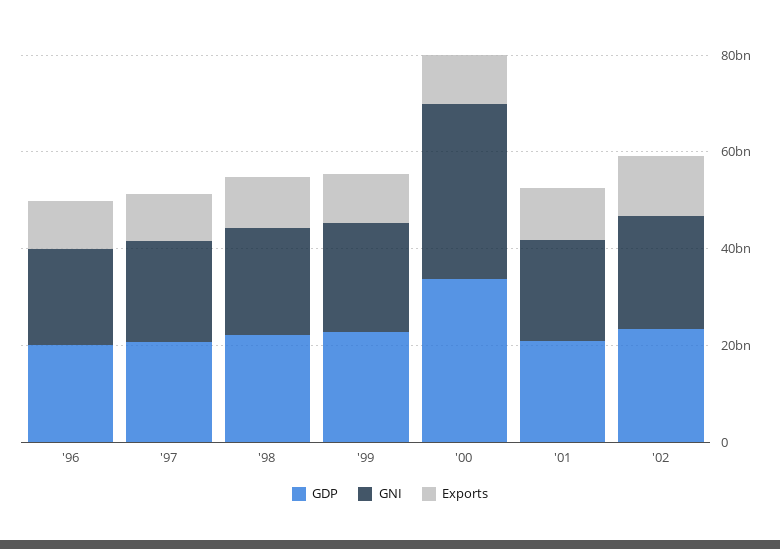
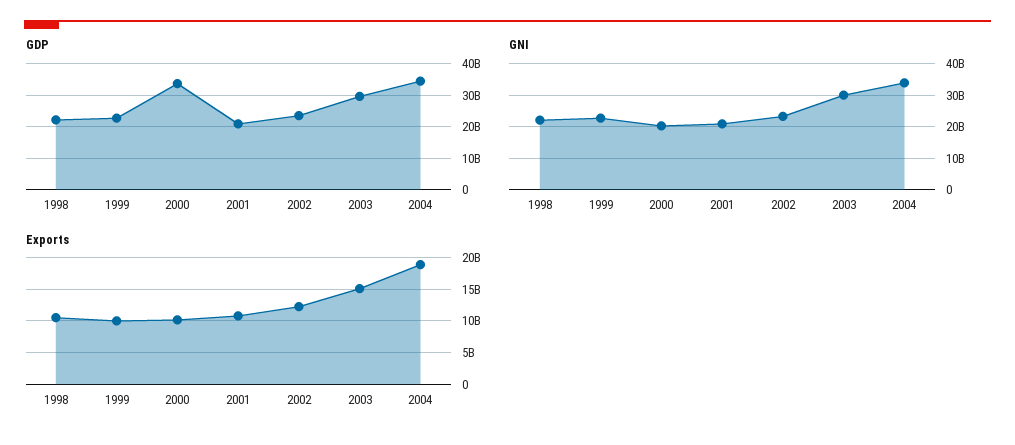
GDP, '96: 20000000000 -> none
GNI, '96: 20000000000 -> none
Exports, '96: 10000000000 -> none
GDP, '97: 20000000000 -> none
GNI, '97: 20000000000 -> none
Exports, '97: 10000000000 -> none
GNI, '00: 35000000000 -> 20000000000
GDP, 2003: none -> 30000000000
GDP, 2004: none -> 34000000000
GNI, 2003: none -> 30000000000
GNI, 2004: none -> 34000000000
Exports, 2003: none -> 15000000000
Exports, 2004: none -> 19000000000

